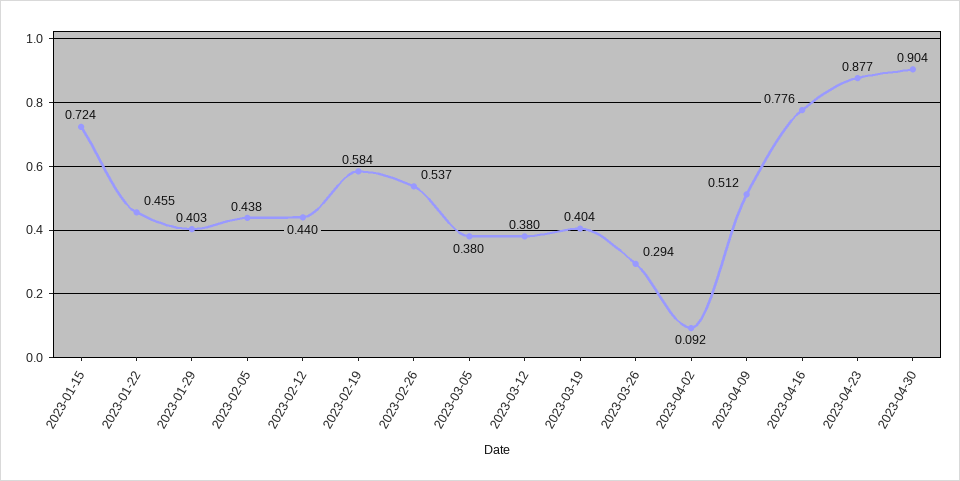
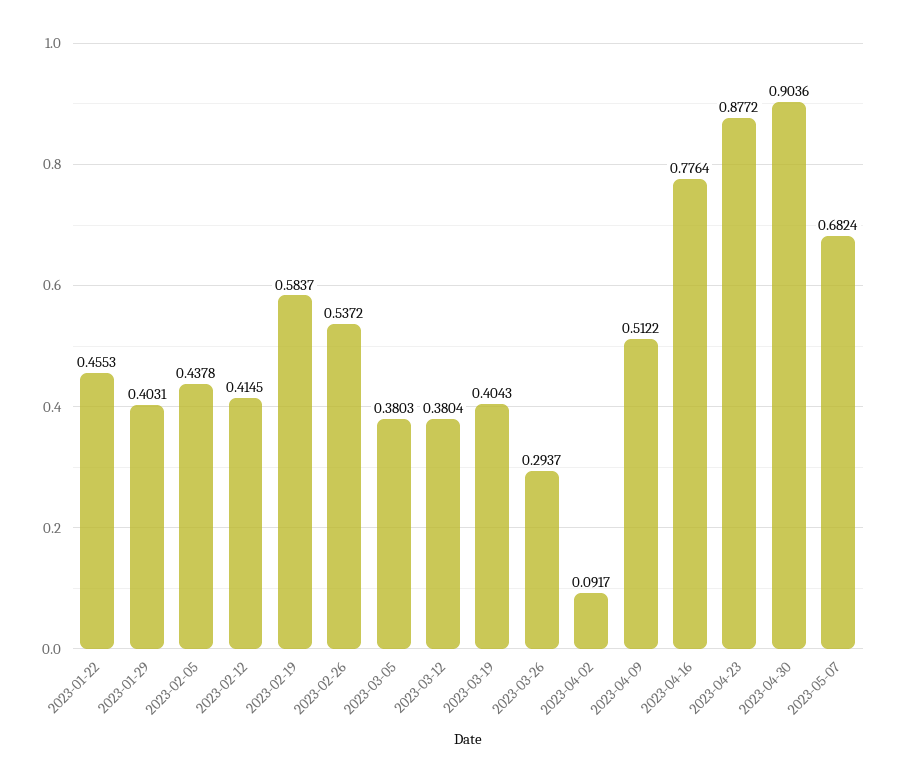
2023-01-15: 0.724 -> none
2023-02-12: 0.44 -> 0.4145
2023-05-07: none -> 0.6824

